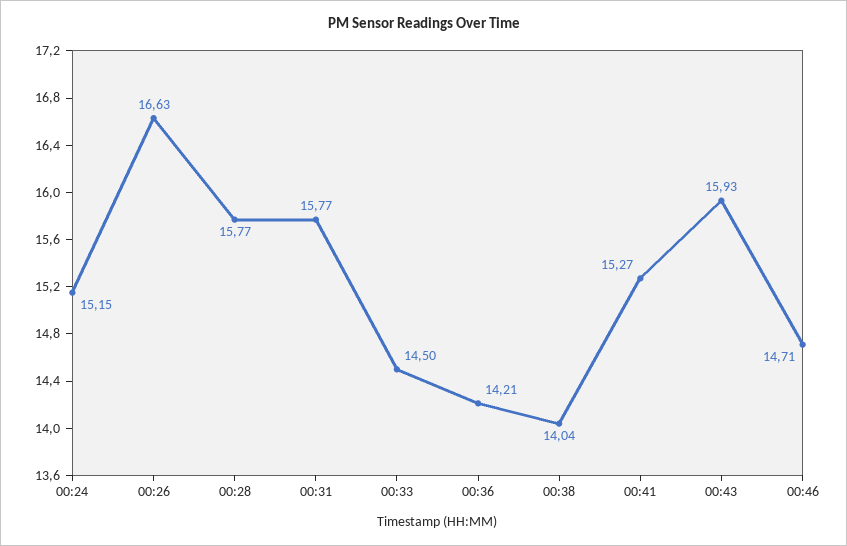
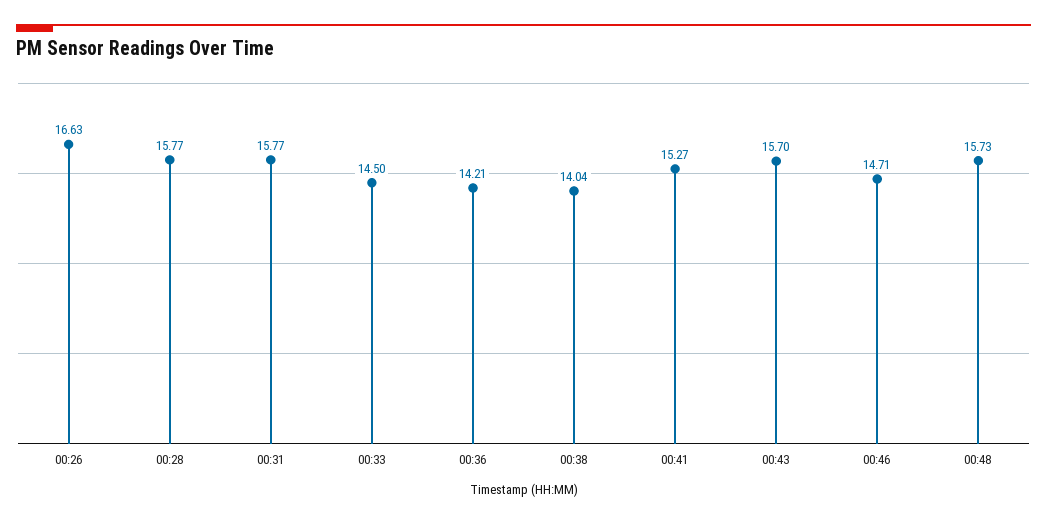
00:24: 15.15 -> none
00:43: 15.93 -> 15.7
00:48: none -> 15.73

